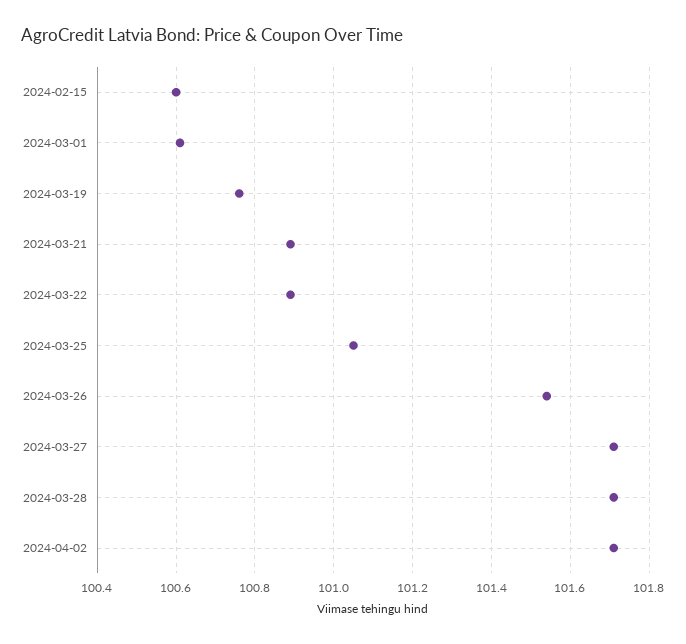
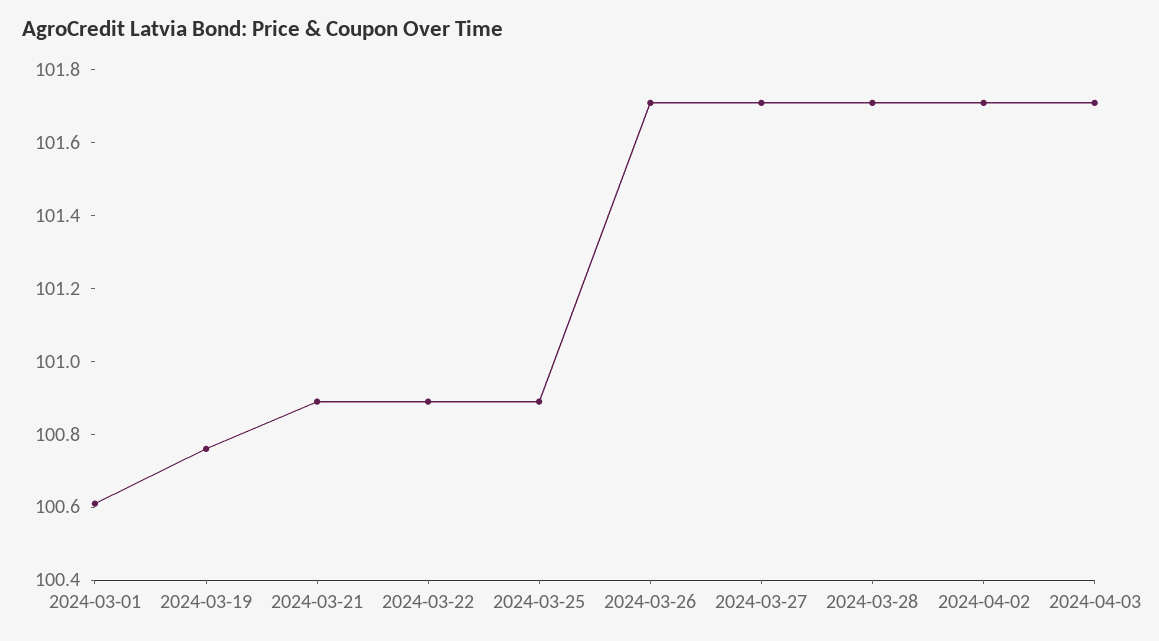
2024-02-15: 100.6 -> none
2024-03-25: 101.05 -> 100.9
2024-03-26: 101.55 -> 101.7
2024-04-03: none -> 101.7

